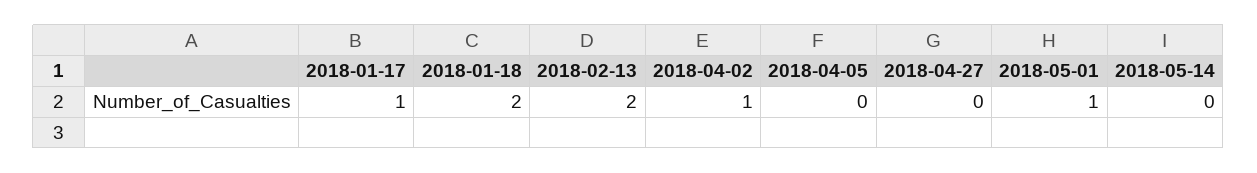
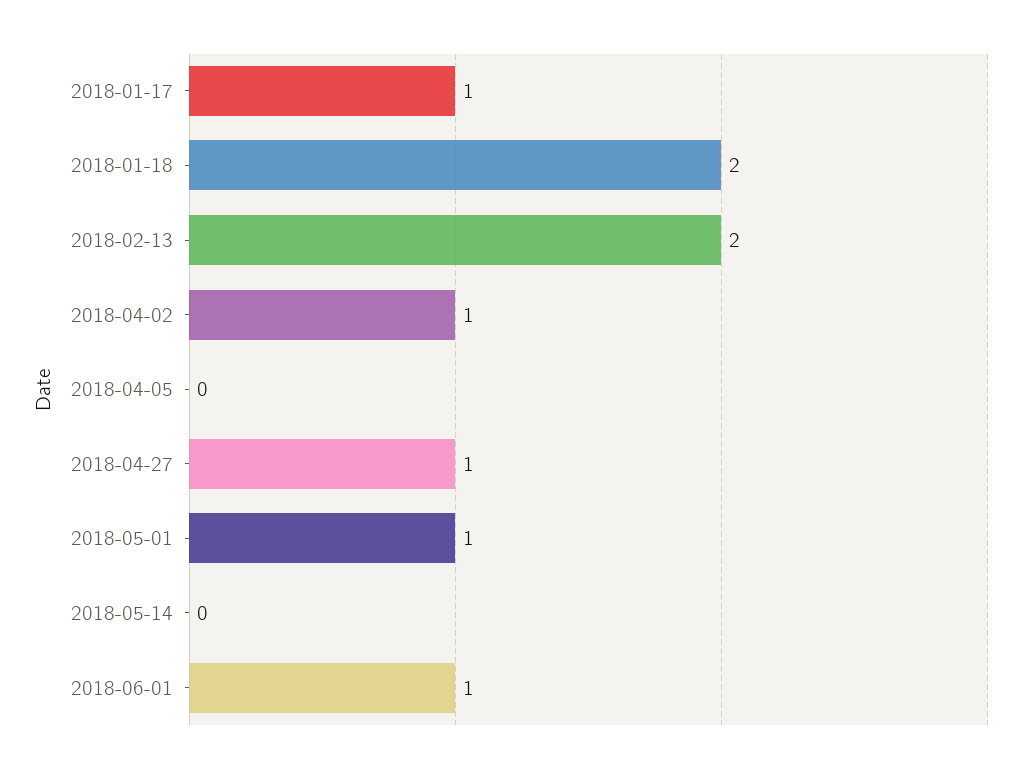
2018-04-27: 0 -> 1
2018-06-01: none -> 1

